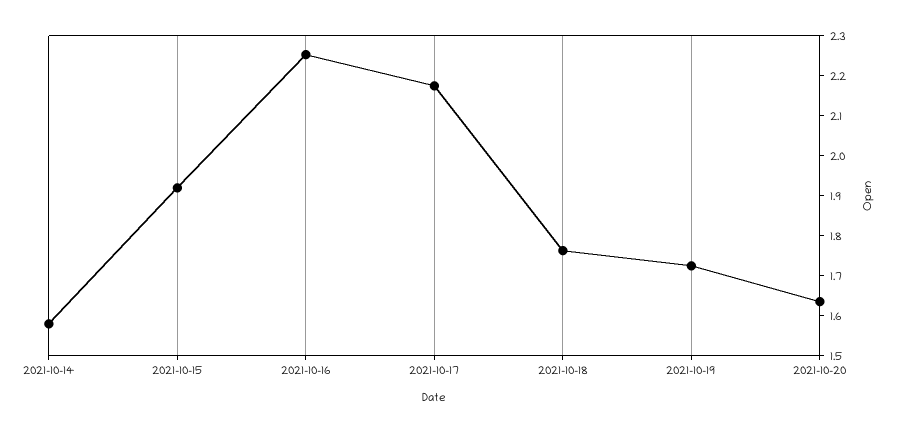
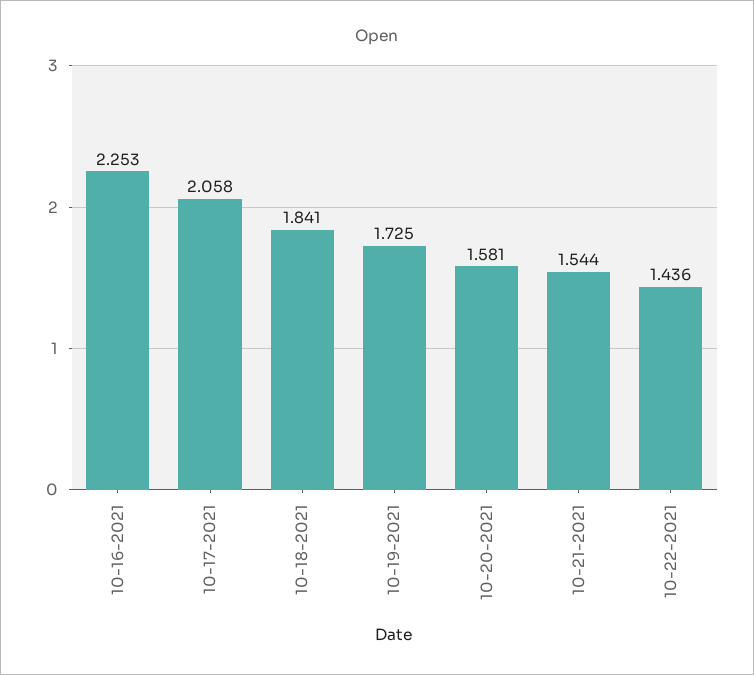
2021-10-14: 1.58 -> none
2021-10-15: 1.92 -> none
2021-10-17: 2.18 -> 2.058
2021-10-18: 1.76 -> 1.841
2021-10-20: 1.64 -> 1.581
10-21-2021: none -> 1.544
10-22-2021: none -> 1.436

